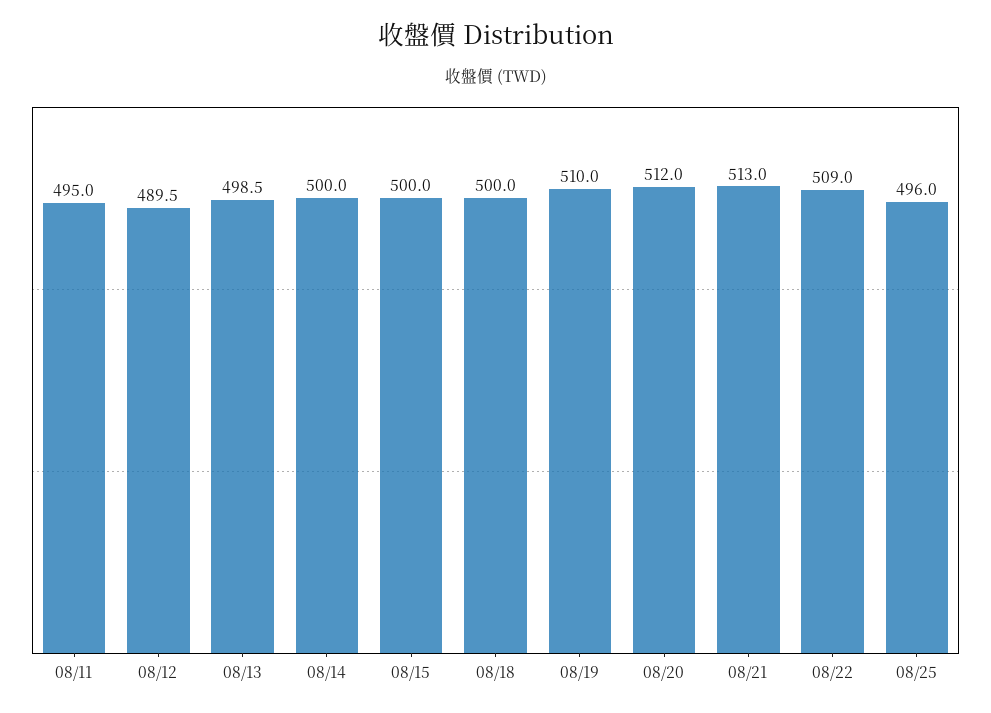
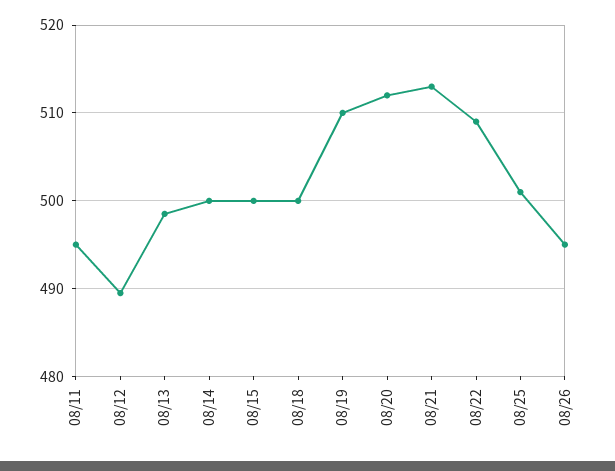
08/25: 496 -> 501
08/26: none -> 495

